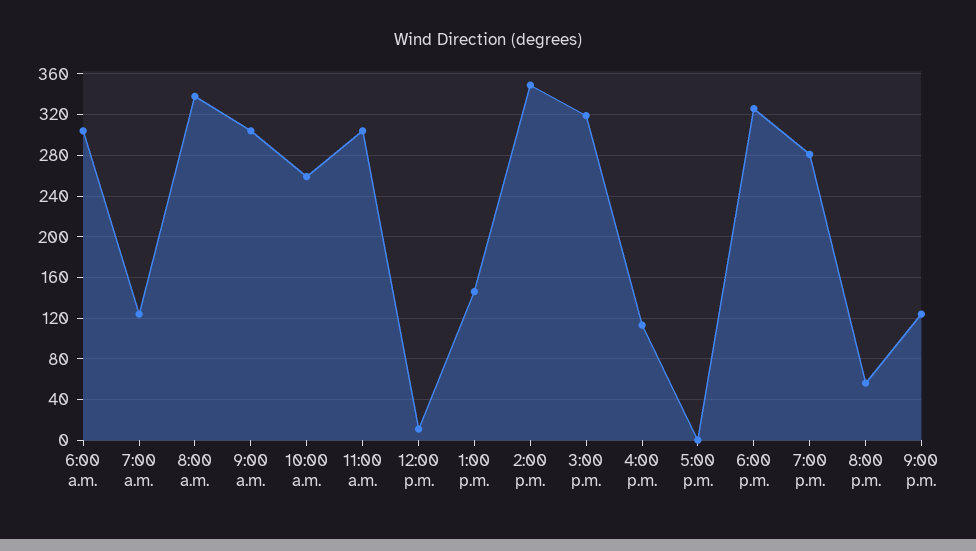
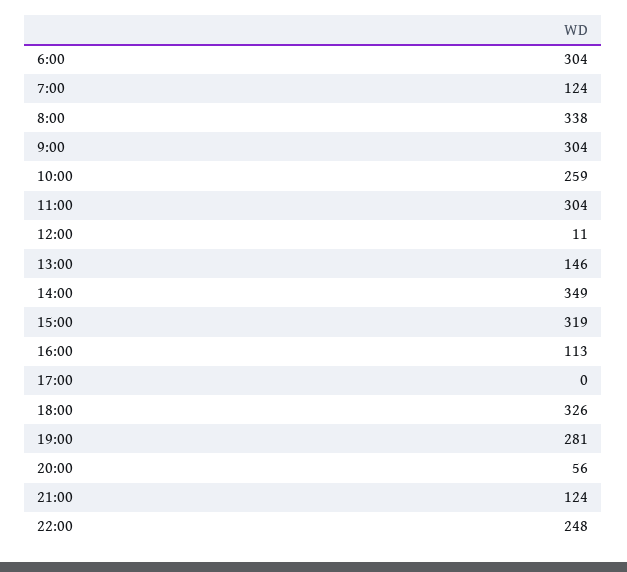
22:00: none -> 248

